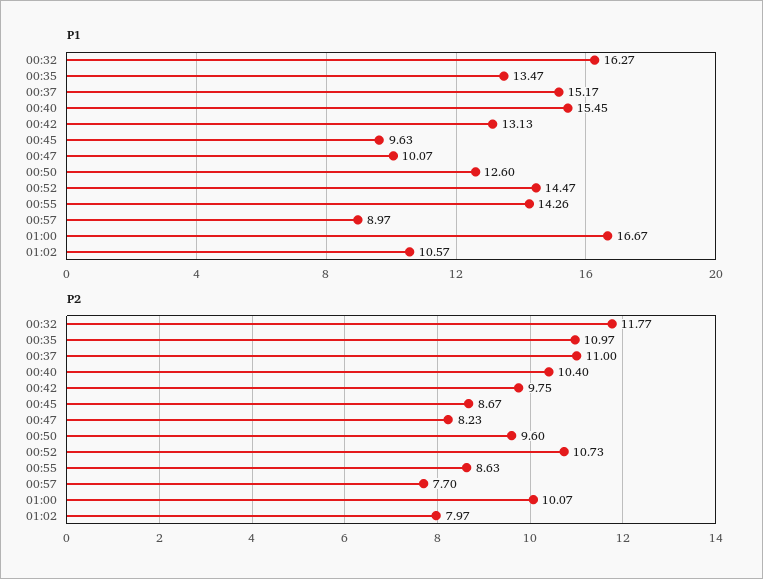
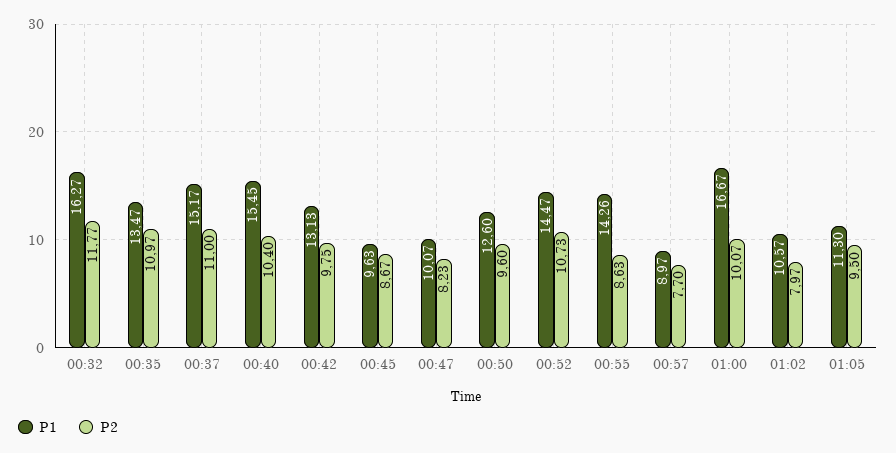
P1, 01:05: none -> 11.3
P2, 01:05: none -> 9.5

